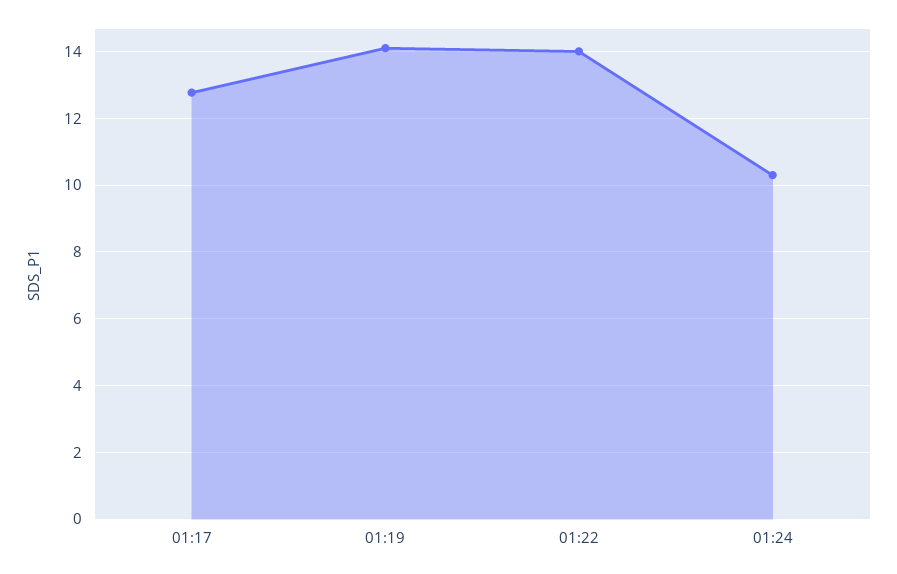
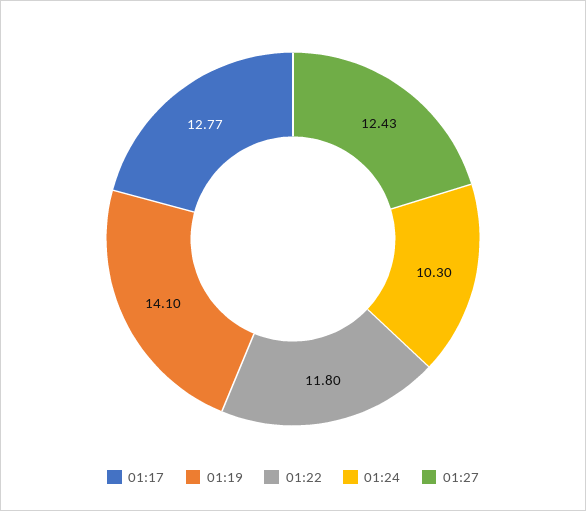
01:22: 14 -> 11.8
01:27: none -> 12.43

